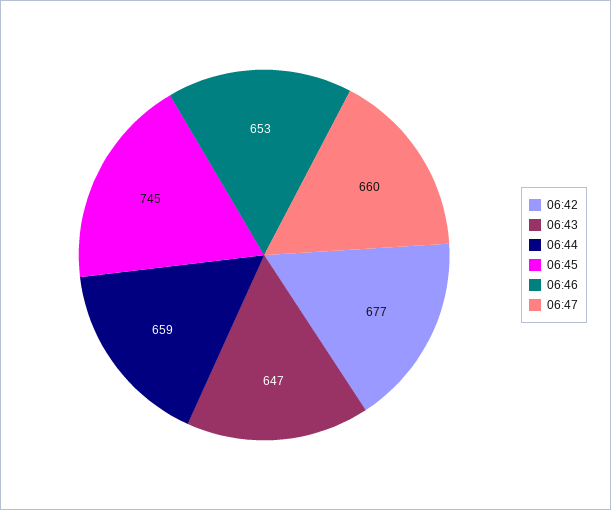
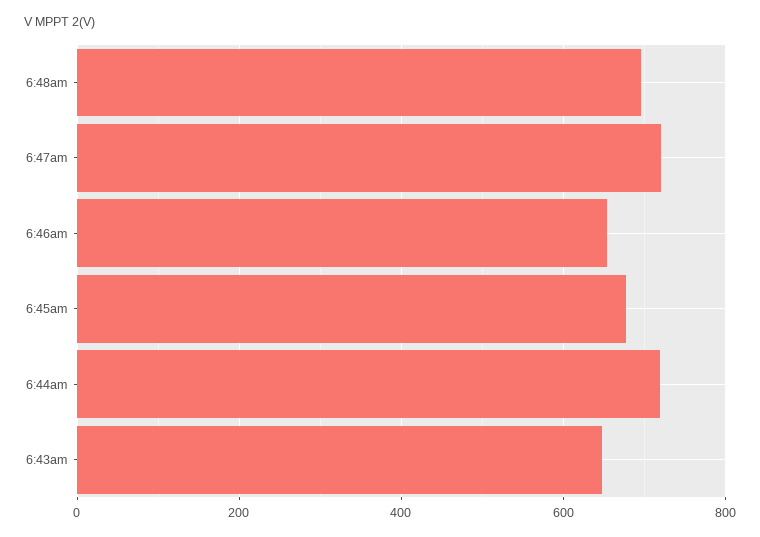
06:42: 677 -> none
06:44: 659 -> 720
06:45: 745 -> 680
06:47: 660 -> 720
6:48am: none -> 700

